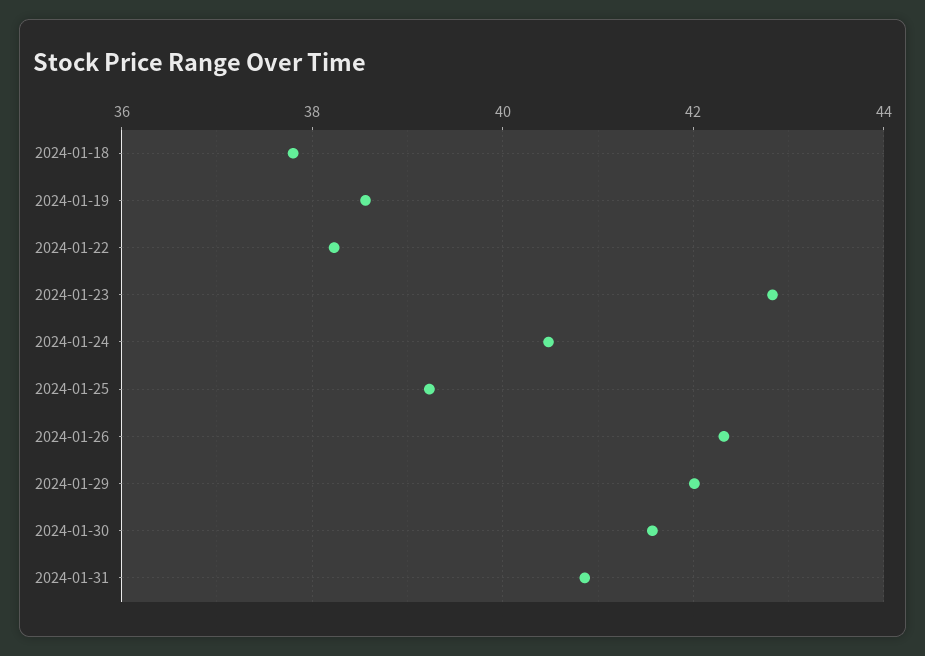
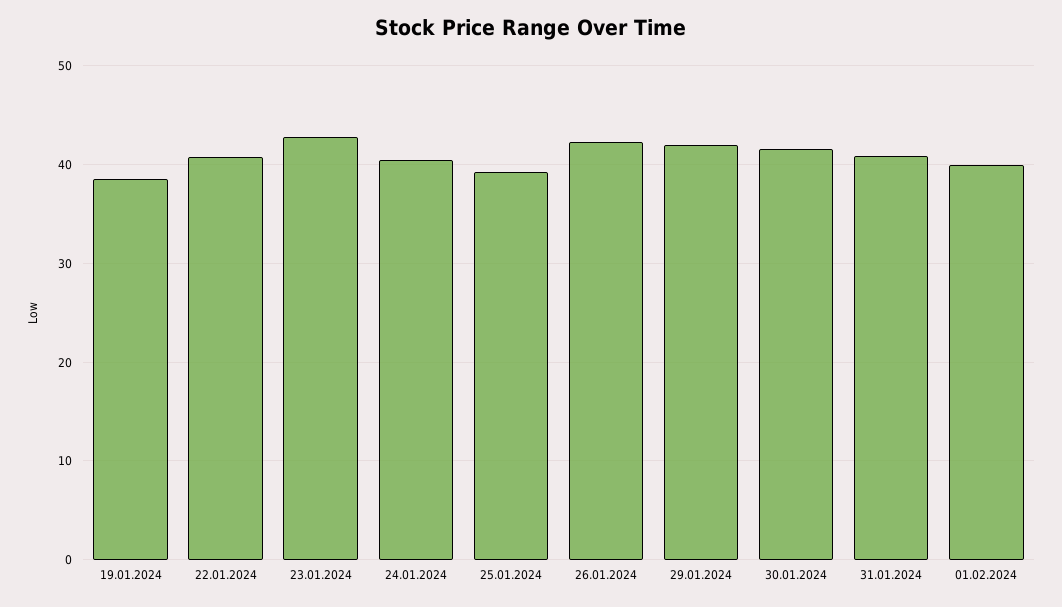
2024-01-18: 37.8 -> none
2024-01-22: 38.2 -> 41
01.02.2024: none -> 40

